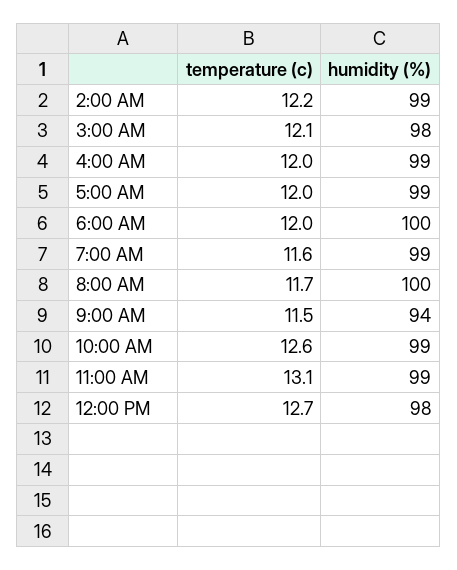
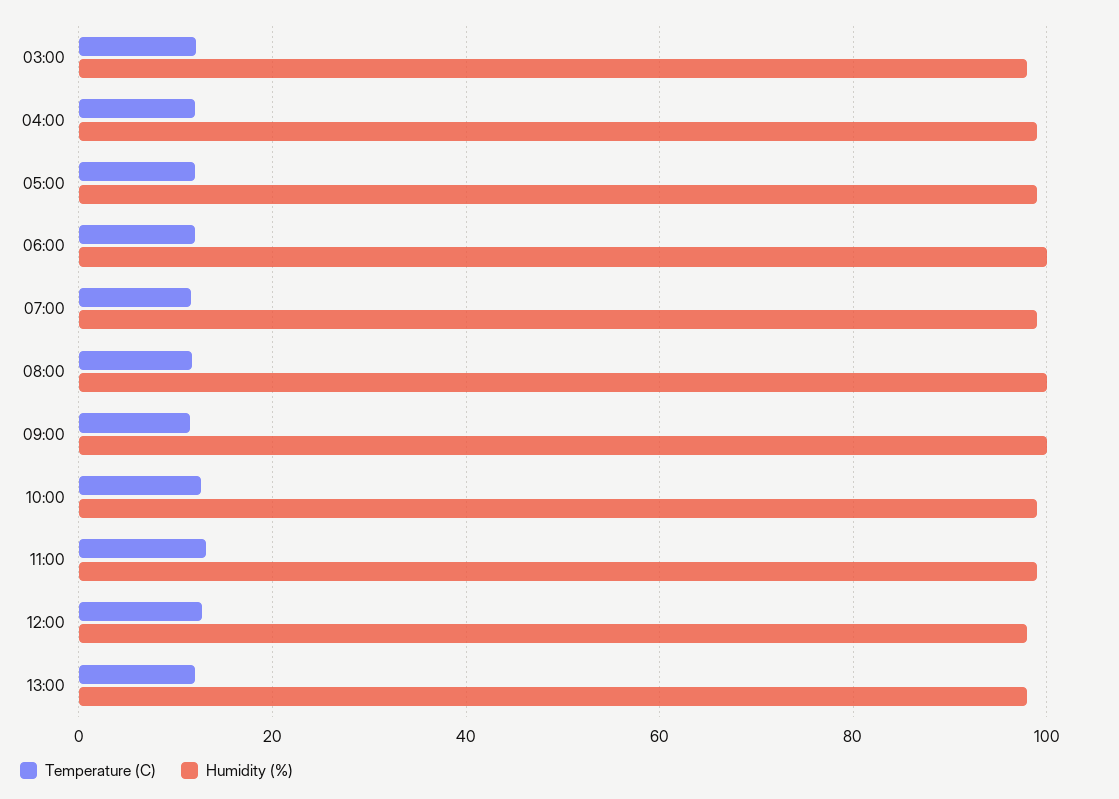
temperature (c), 2:00 AM: 12.2 -> none
humidity (%), 2:00 AM: 99 -> none
humidity (%), 9:00 AM: 94 -> 100
temperature (c), 13:00: none -> 12
humidity (%), 13:00: none -> 98

